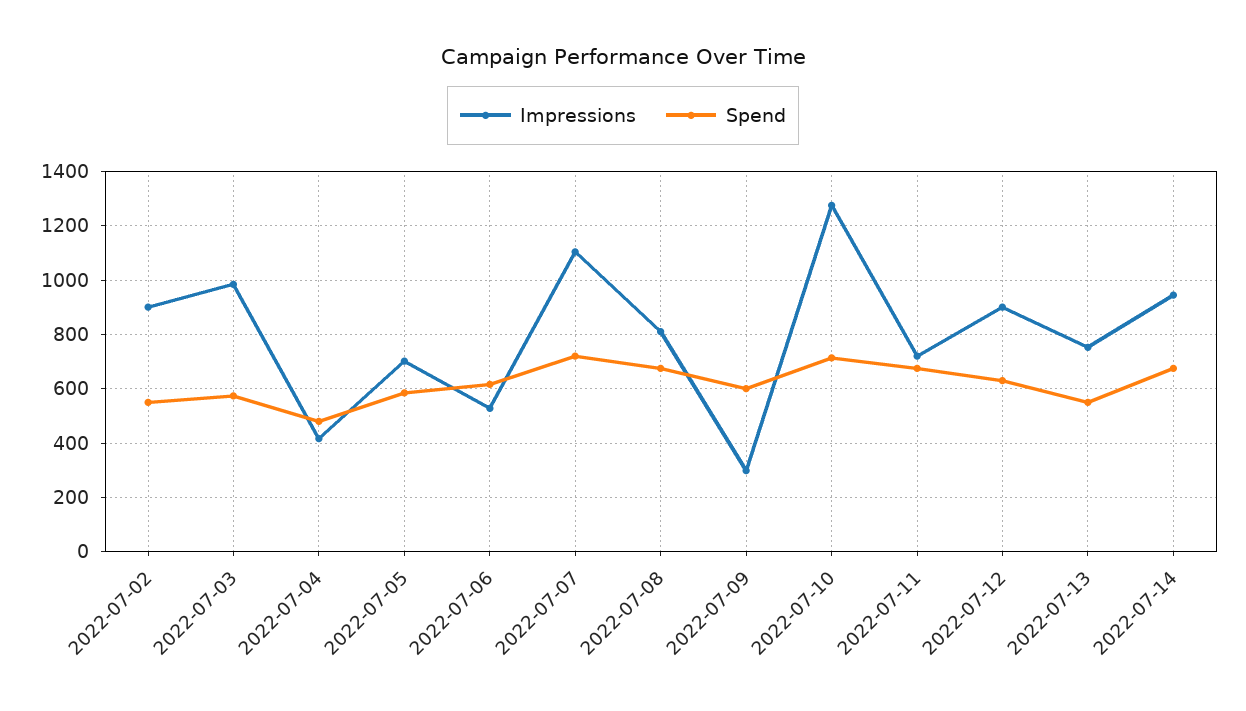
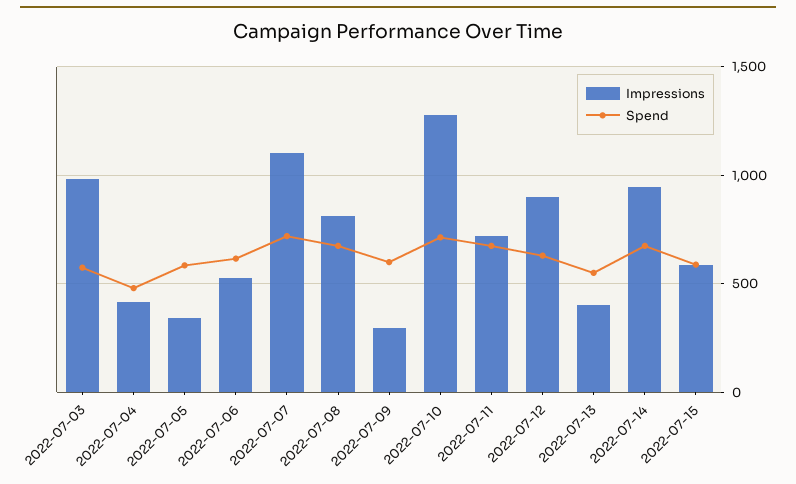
Impressions, 2022-07-02: 900 -> none
Spend, 2022-07-02: 550 -> none
Impressions, 2022-07-05: 700 -> 350
Impressions, 2022-07-13: 750 -> 400
Impressions, 2022-07-15: none -> 600
Spend, 2022-07-15: none -> 600

